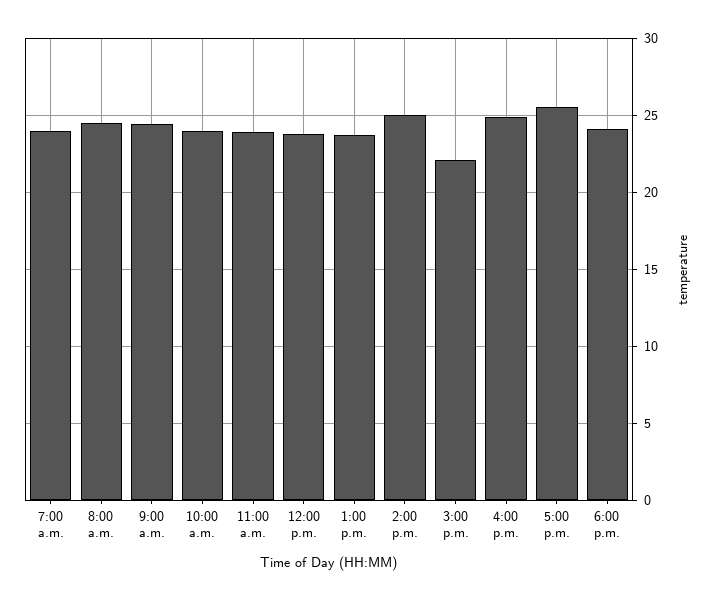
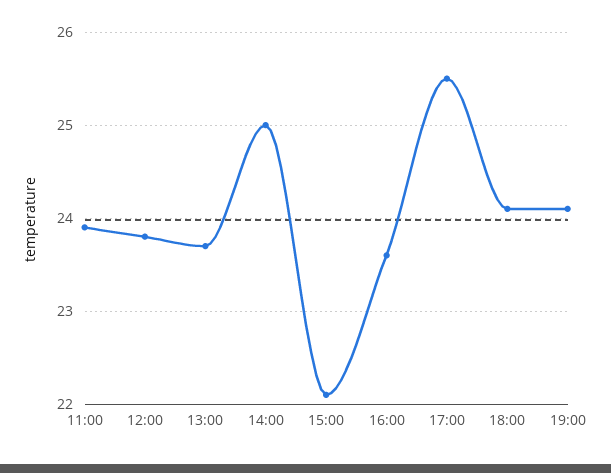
7:00 a.m.: 24 -> none
8:00 a.m.: 24.5 -> none
9:00 a.m.: 24.5 -> none
10:00 a.m.: 24 -> none
4:00 p.m.: 25 -> 23.6
19:00: none -> 24.1

